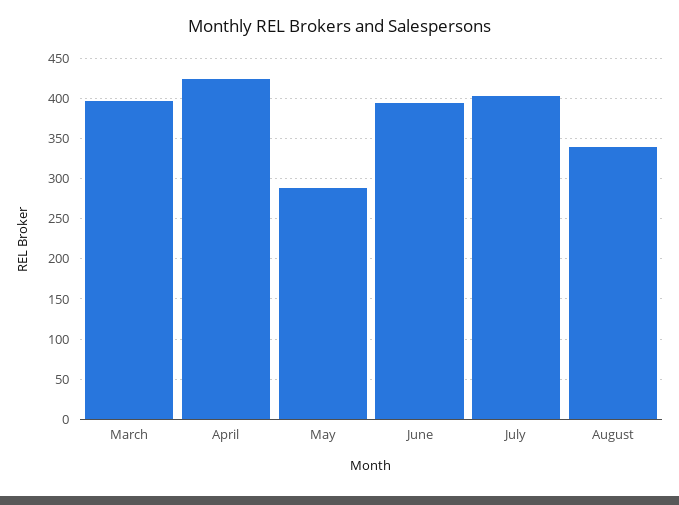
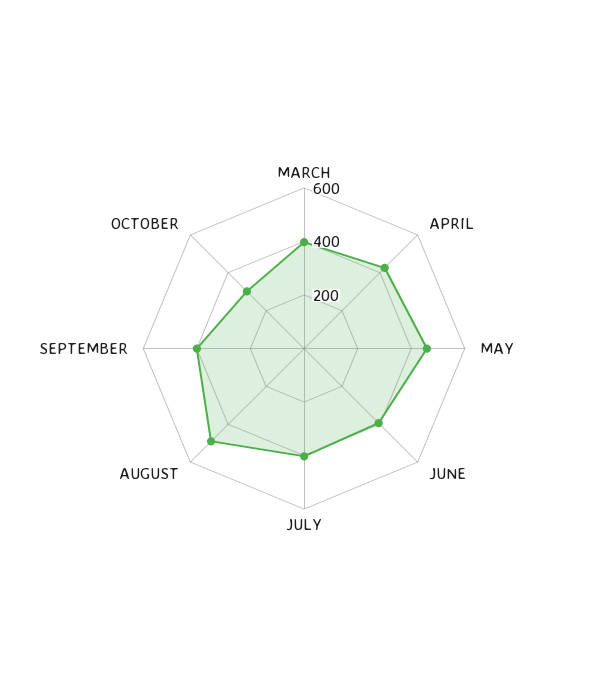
May: 290 -> 450
August: 340 -> 500
SEPTEMBER: none -> 400
OCTOBER: none -> 300

